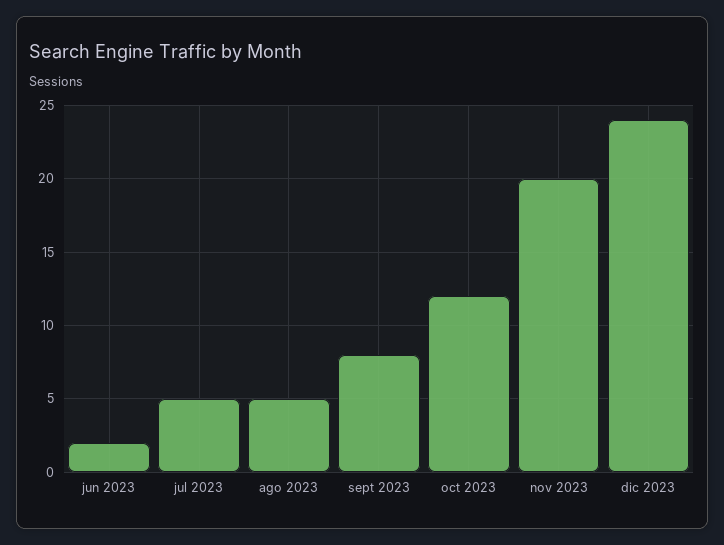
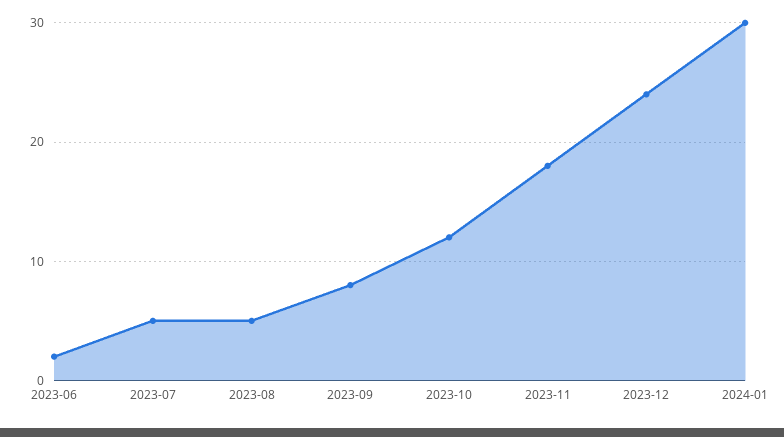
nov 2023: 20 -> 18
2024-01: none -> 30

